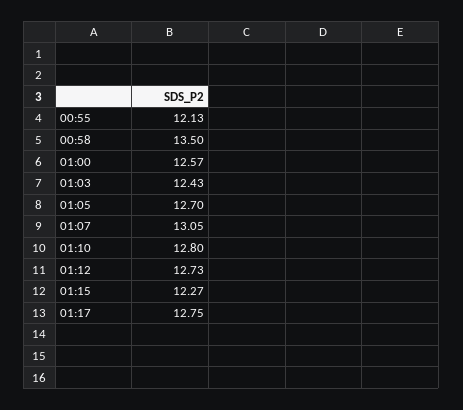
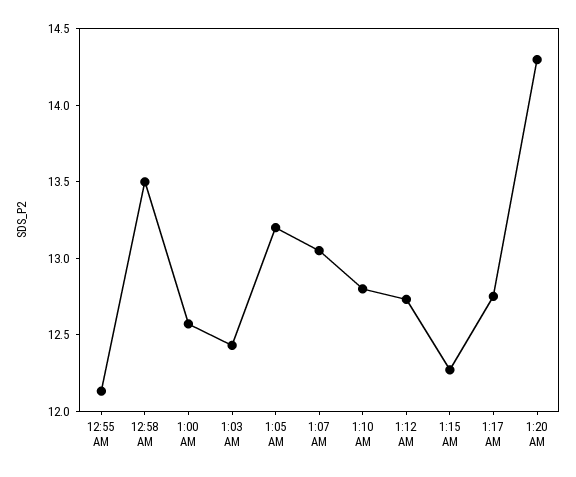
01:05: 12.7 -> 13.2
1:20 AM: none -> 14.3

